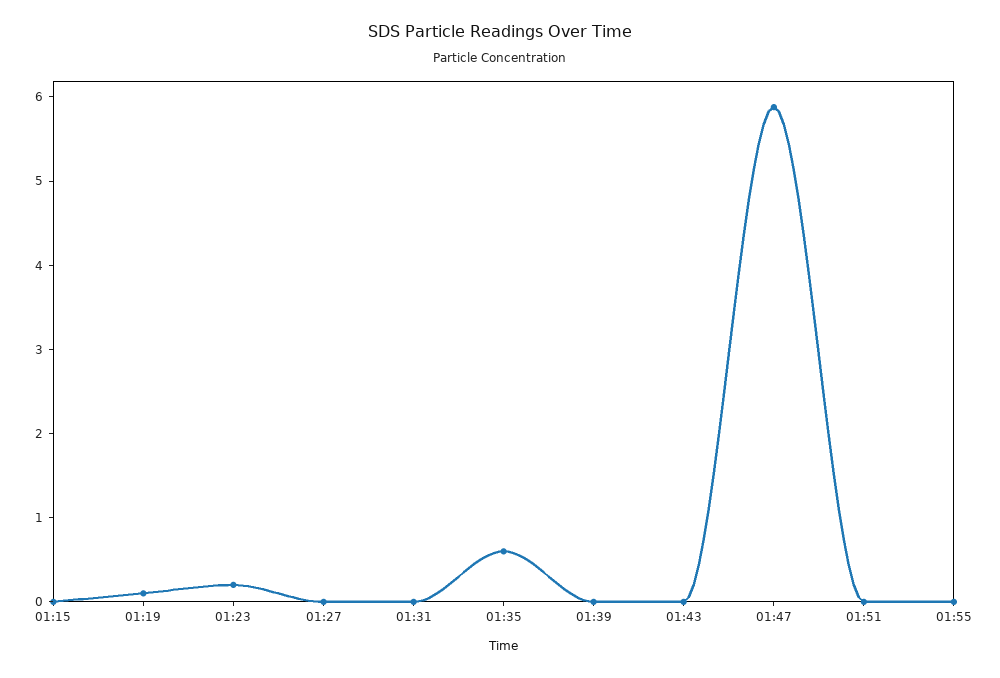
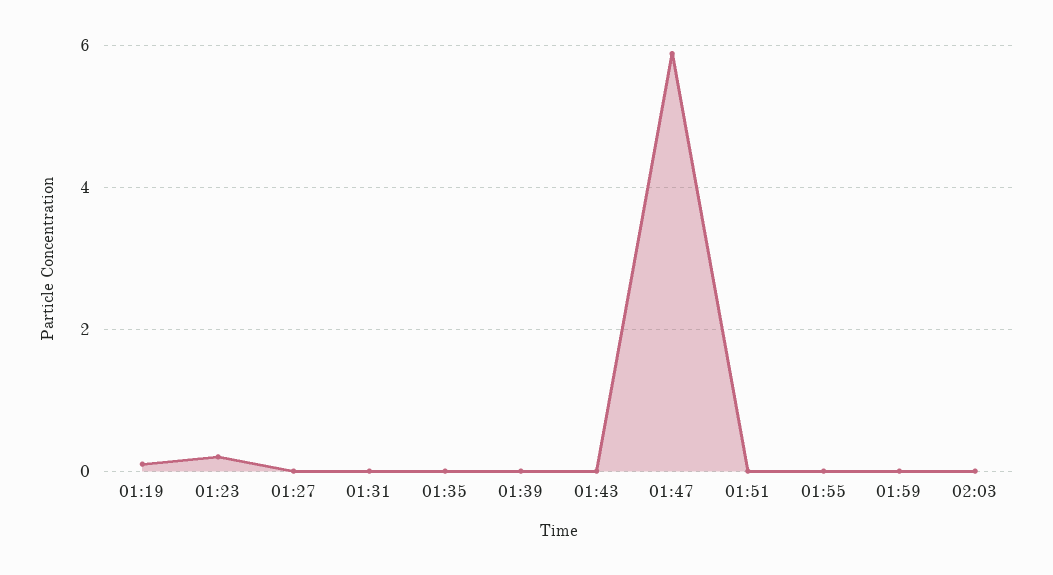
01:15: 0 -> none
01:35: 0.6 -> 0
01:59: none -> 0
02:03: none -> 0

